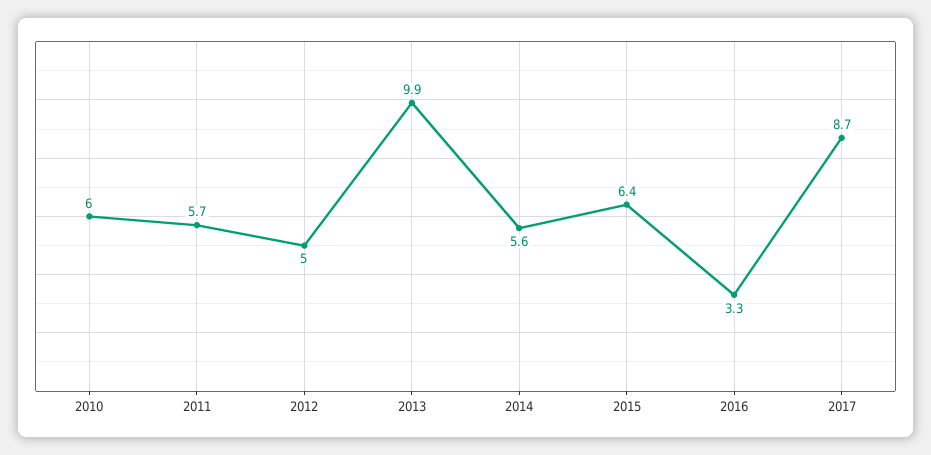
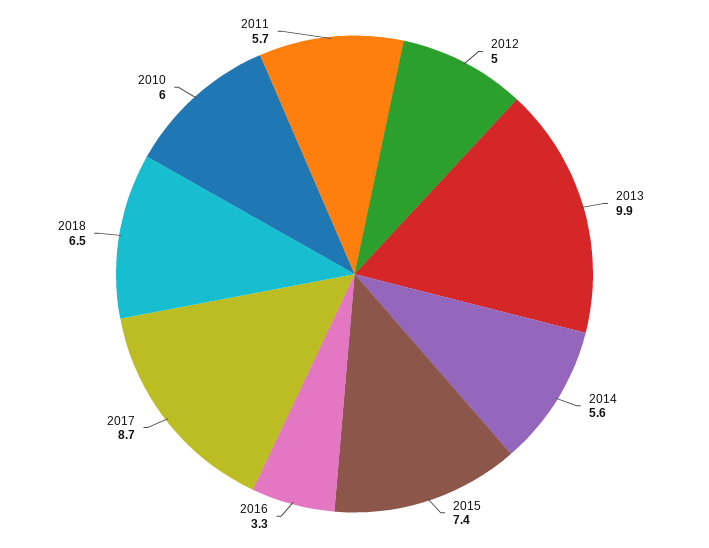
2015: 6.4 -> 7.4
2018: none -> 6.5

